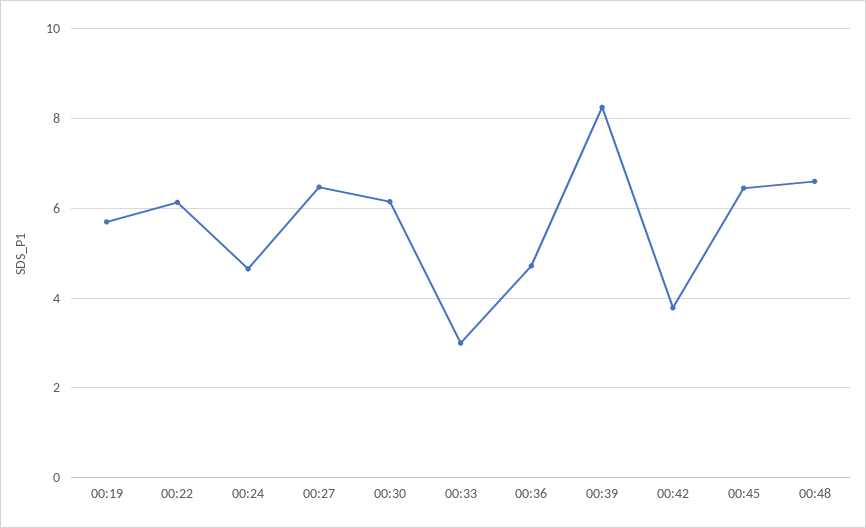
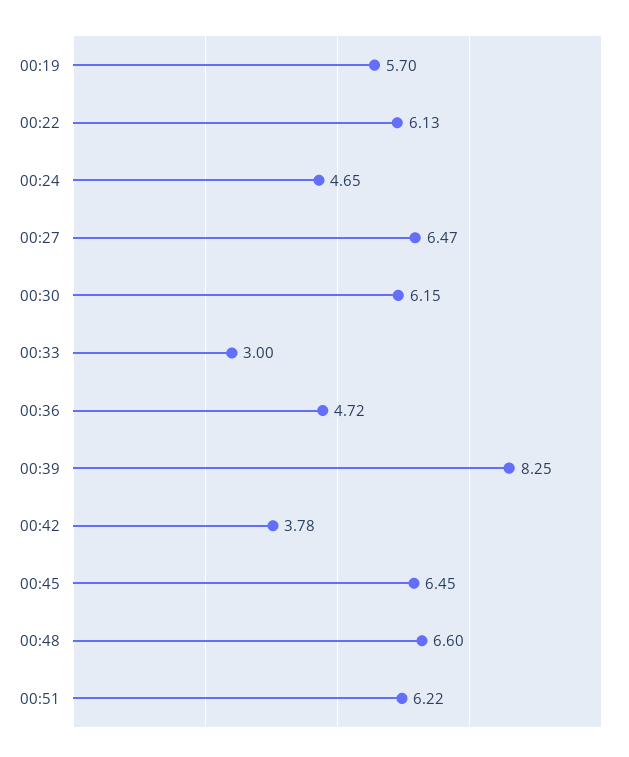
00:51: none -> 6.22

